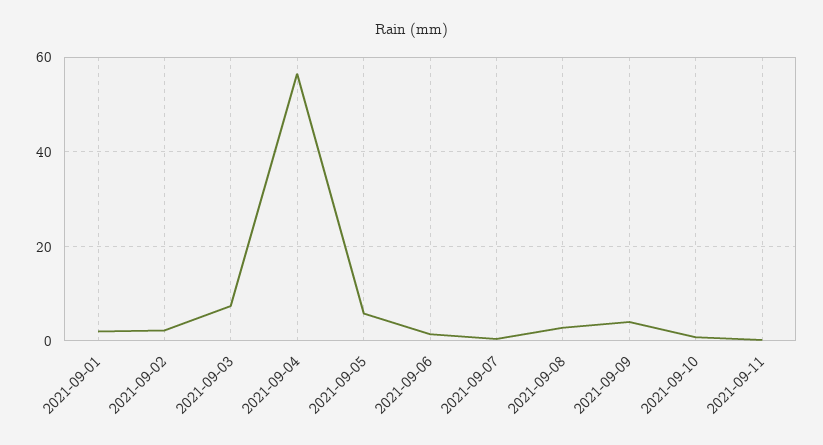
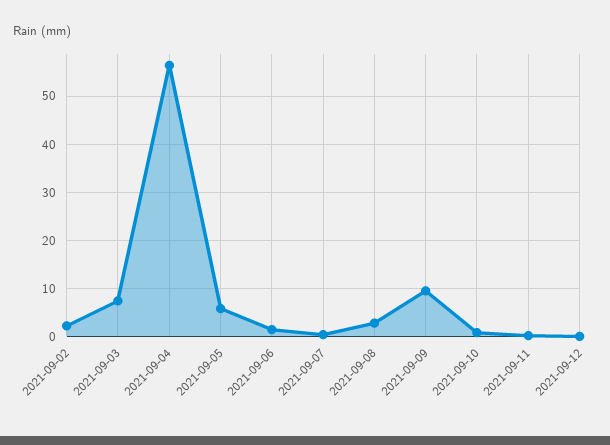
2021-09-01: 2 -> none
2021-09-09: 4 -> 10
2021-09-12: none -> 0

